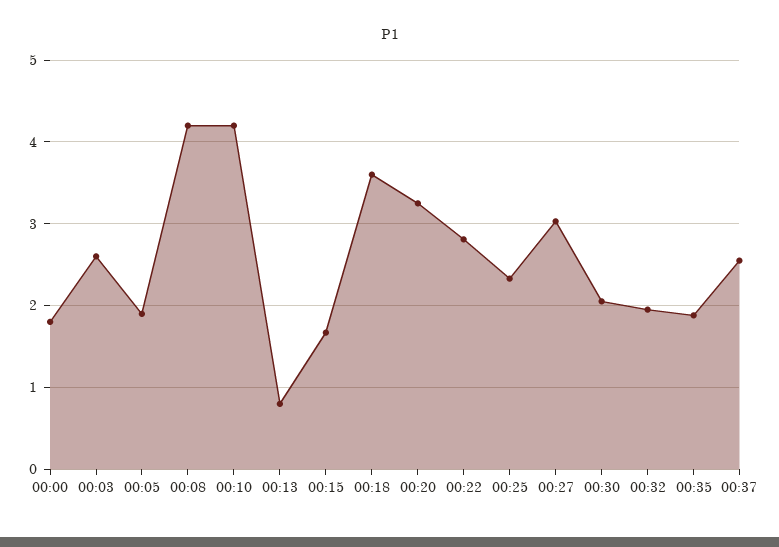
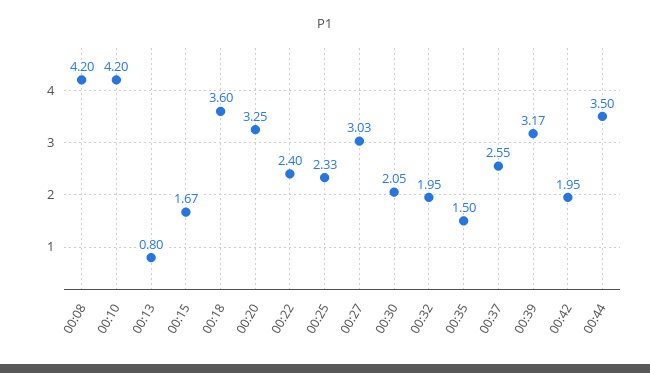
00:00: 1.8 -> none
00:03: 2.6 -> none
00:05: 1.9 -> none
00:22: 2.8 -> 2.4
00:35: 1.9 -> 1.5
00:39: none -> 3.17
00:42: none -> 1.95
00:44: none -> 3.5

